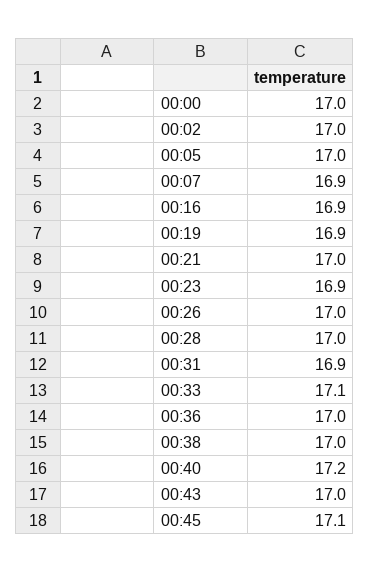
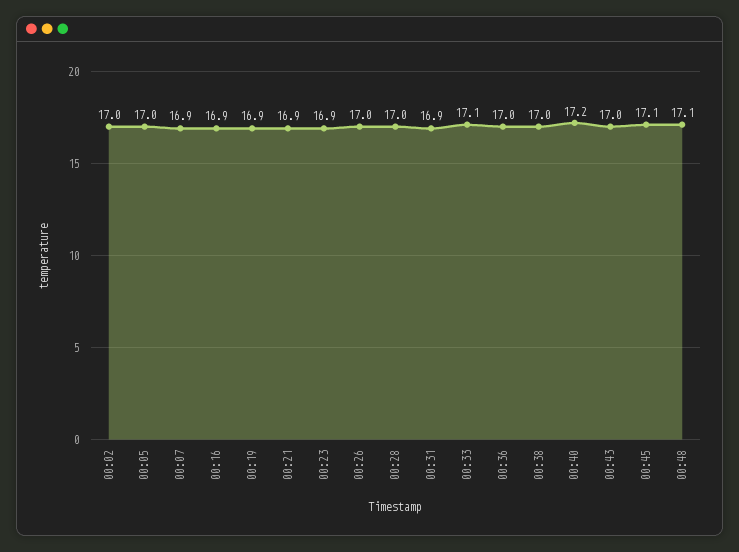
00:00: 17 -> none
00:21: 17 -> 16.9
00:48: none -> 17.1

